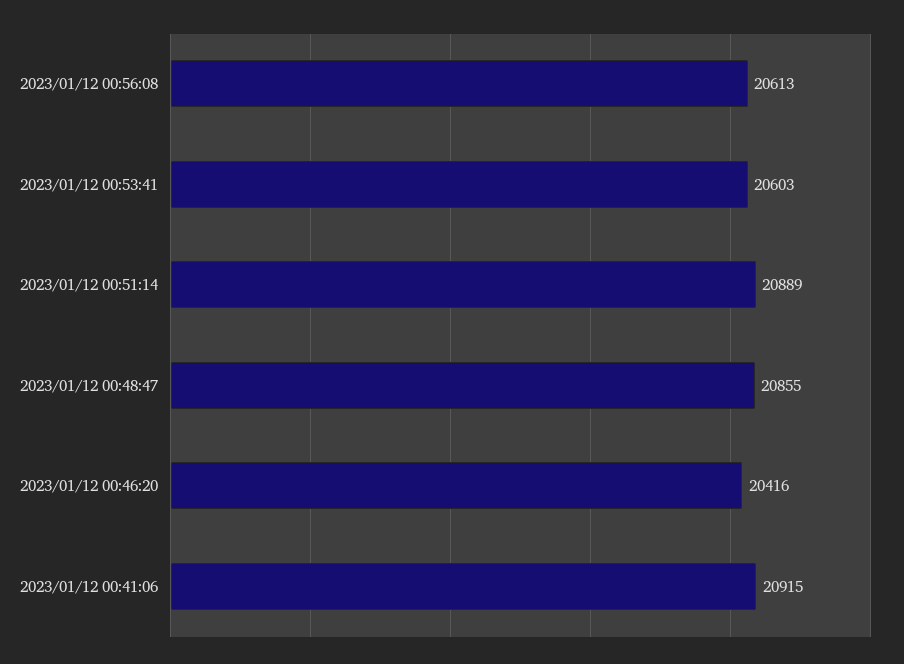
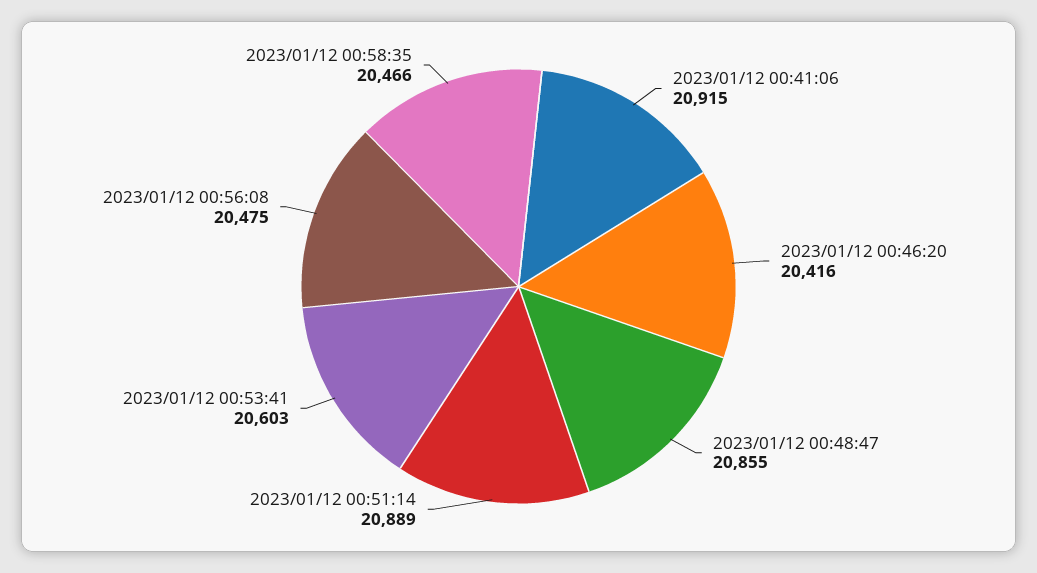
2023/01/12 00:56:08: 20613 -> 20475
2023/01/12 00:58:35: none -> 20466

